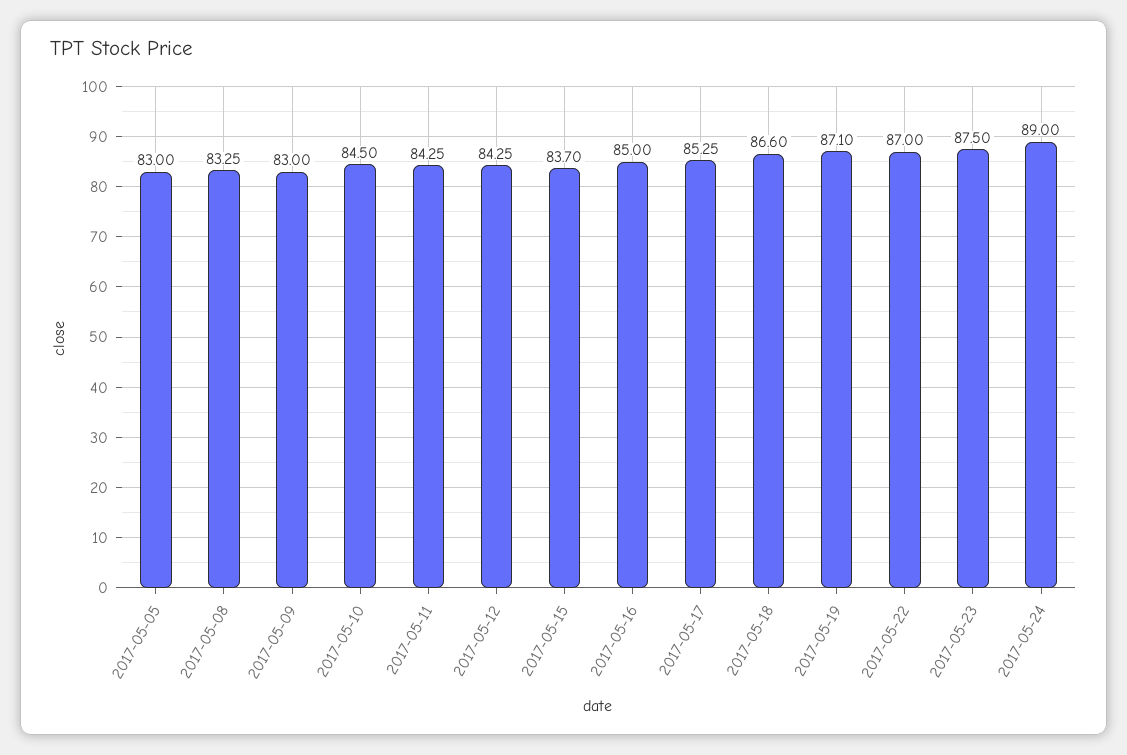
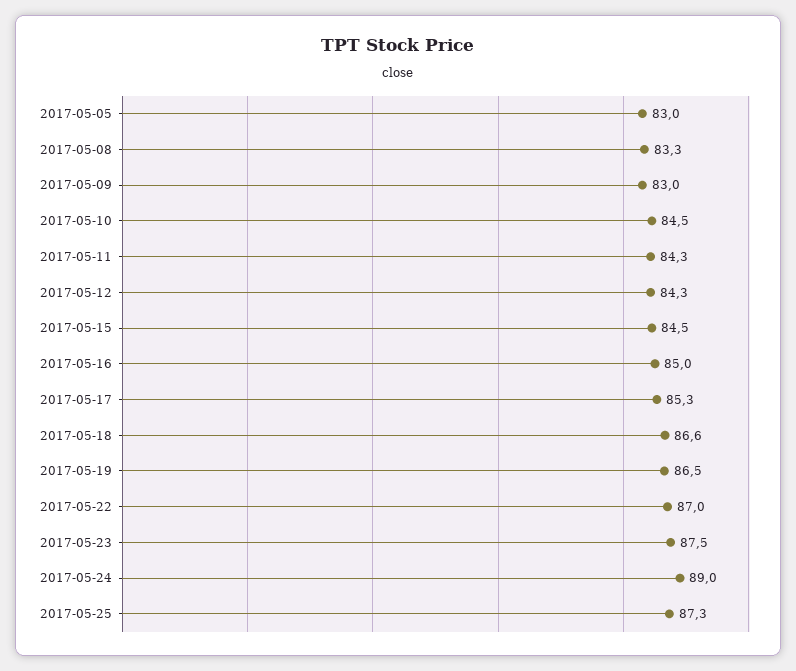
2017-05-15: 83.7 -> 84.5
2017-05-19: 87.1 -> 86.5
2017-05-25: none -> 87.3

